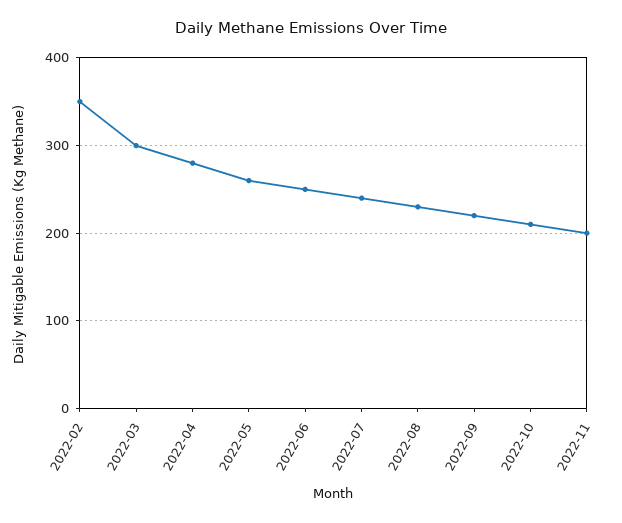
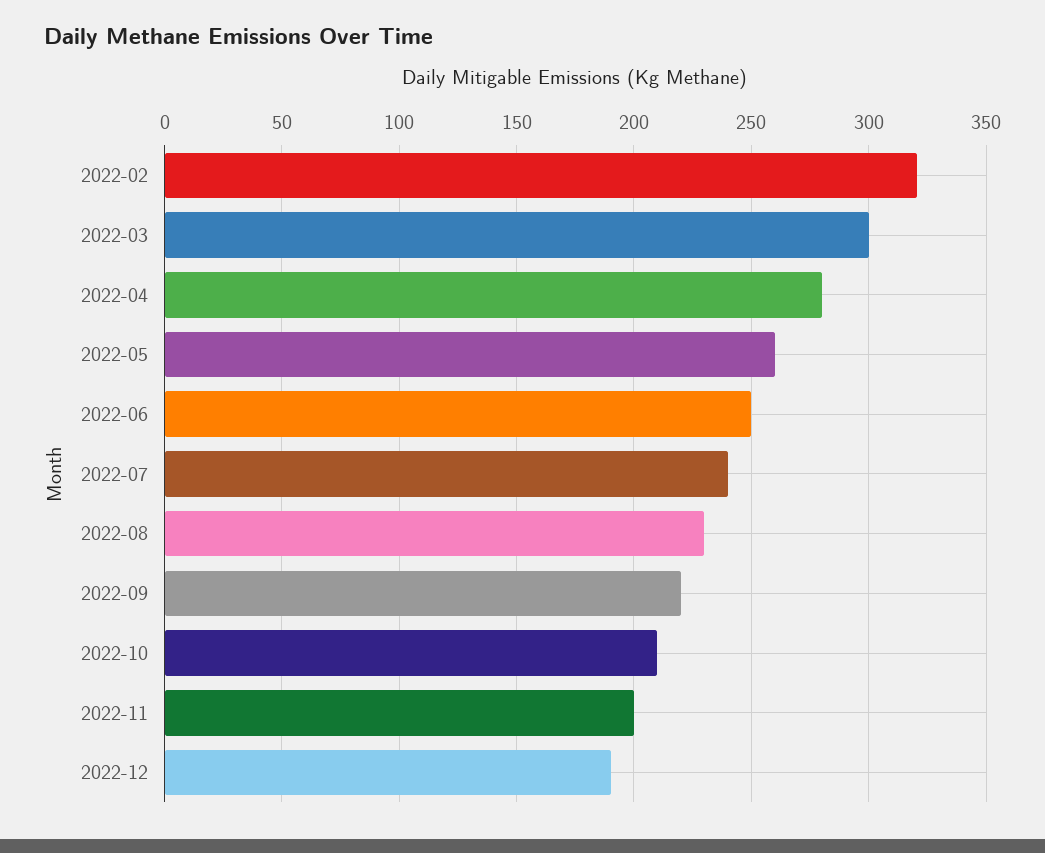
2022-02: 350 -> 320
2022-12: none -> 190

